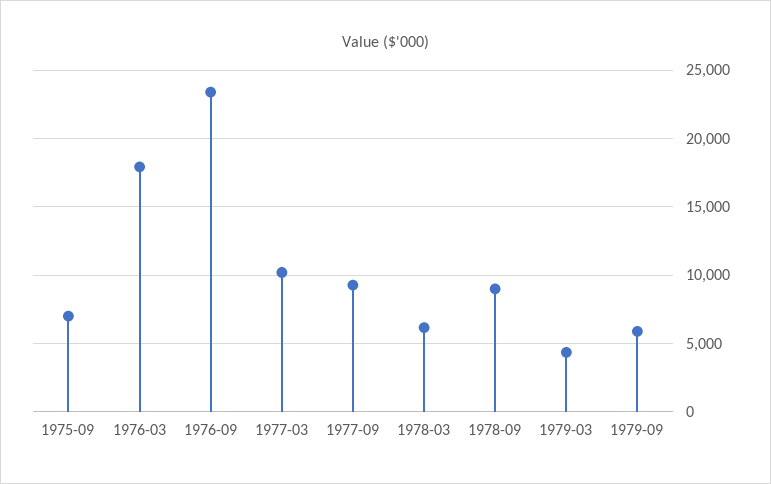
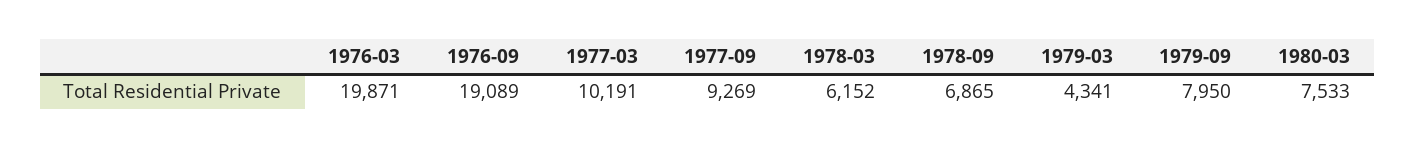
1975-09: 7000 -> none
1976-03: 18000 -> 19871
1976-09: 23500 -> 19089
1978-09: 9000 -> 6865
1979-09: 6000 -> 7950
1980-03: none -> 7533

